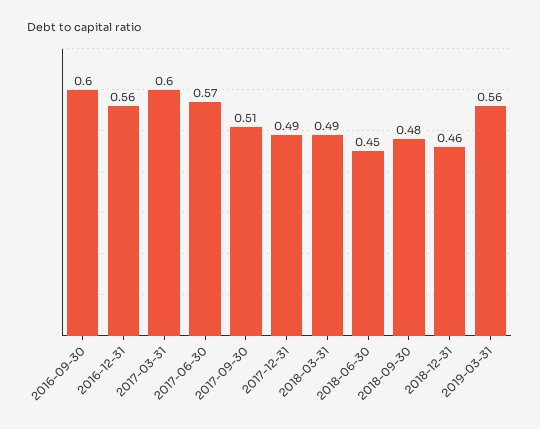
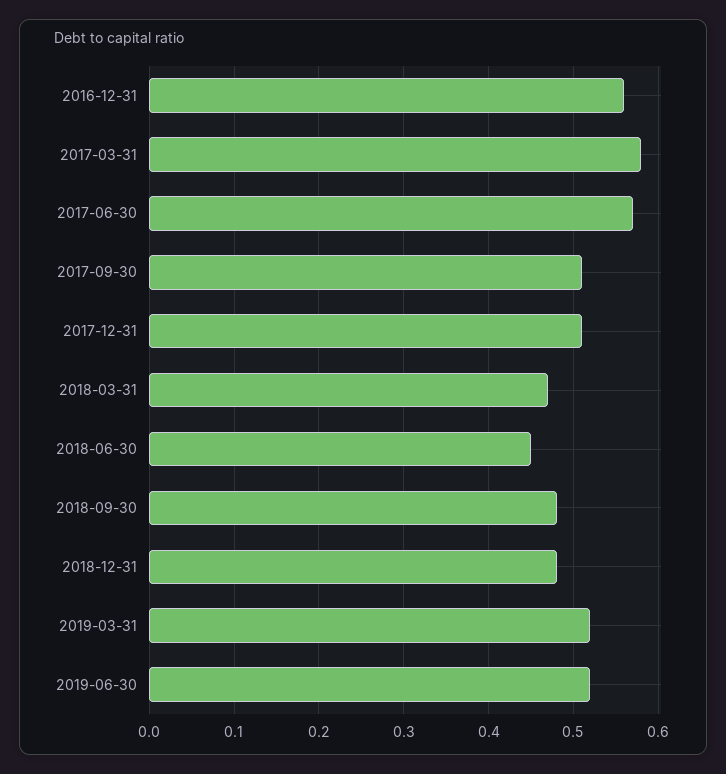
2016-09-30: 0.6 -> none
2017-03-31: 0.6 -> 0.58
2017-12-31: 0.49 -> 0.51
2018-03-31: 0.49 -> 0.47
2018-12-31: 0.46 -> 0.48
2019-03-31: 0.56 -> 0.52
2019-06-30: none -> 0.52

